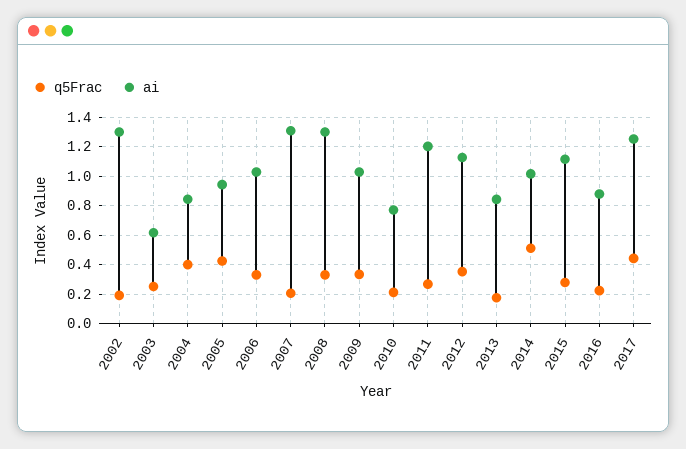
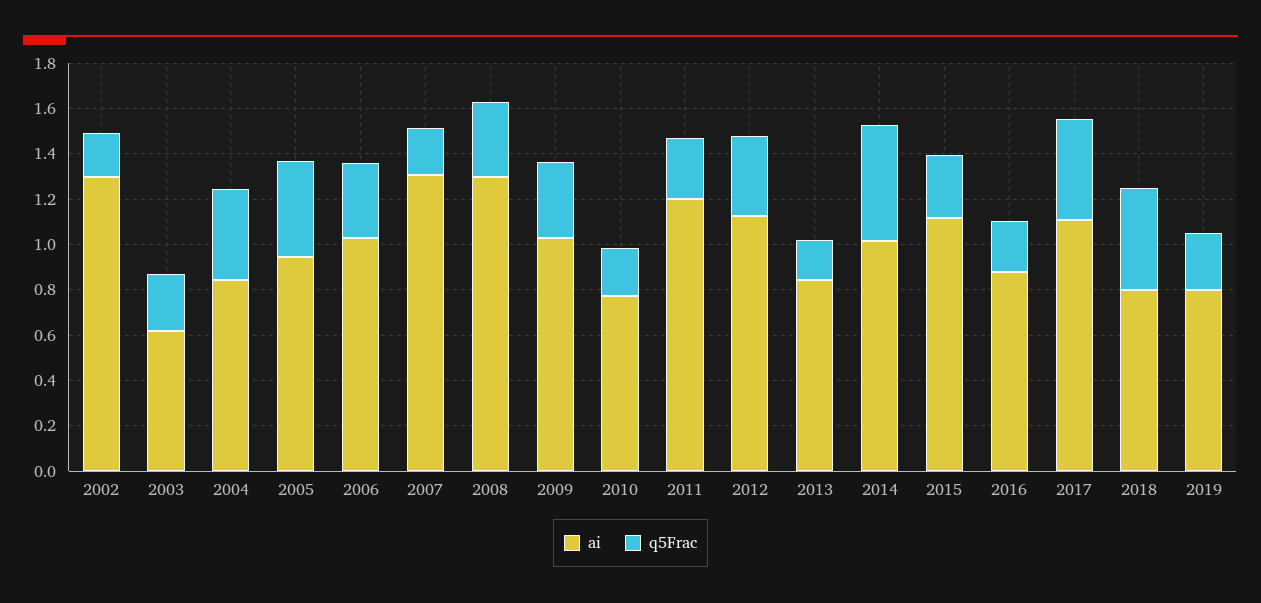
ai, 2017: 1.25 -> 1.1
ai, 2018: none -> 0.8
q5Frac, 2018: none -> 0.45
ai, 2019: none -> 0.8
q5Frac, 2019: none -> 0.25

